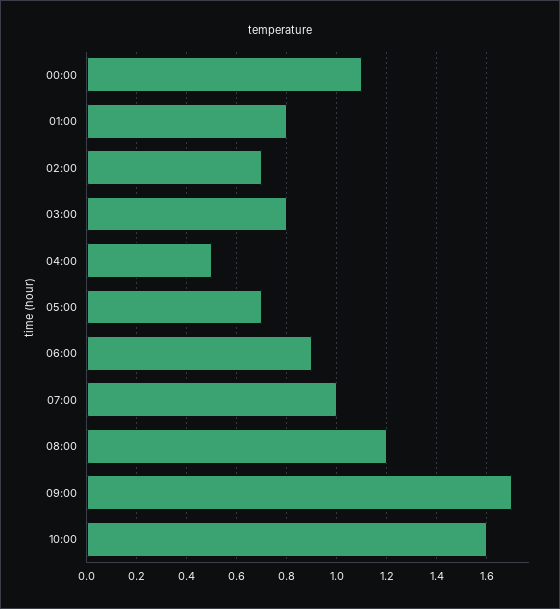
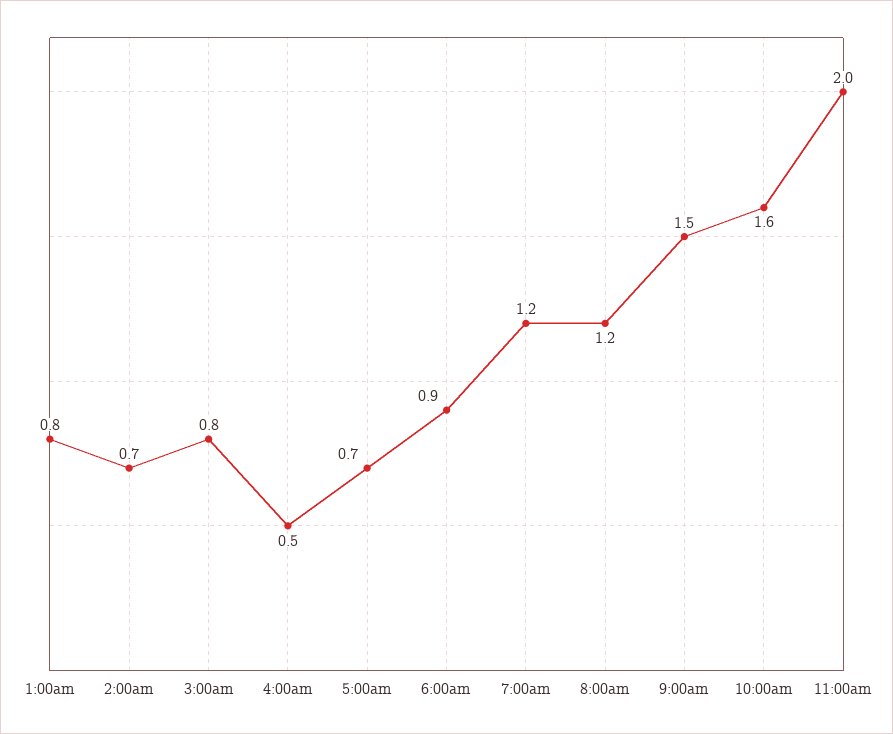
00:00: 1.1 -> none
07:00: 1 -> 1.2
09:00: 1.7 -> 1.5
11:00am: none -> 2

